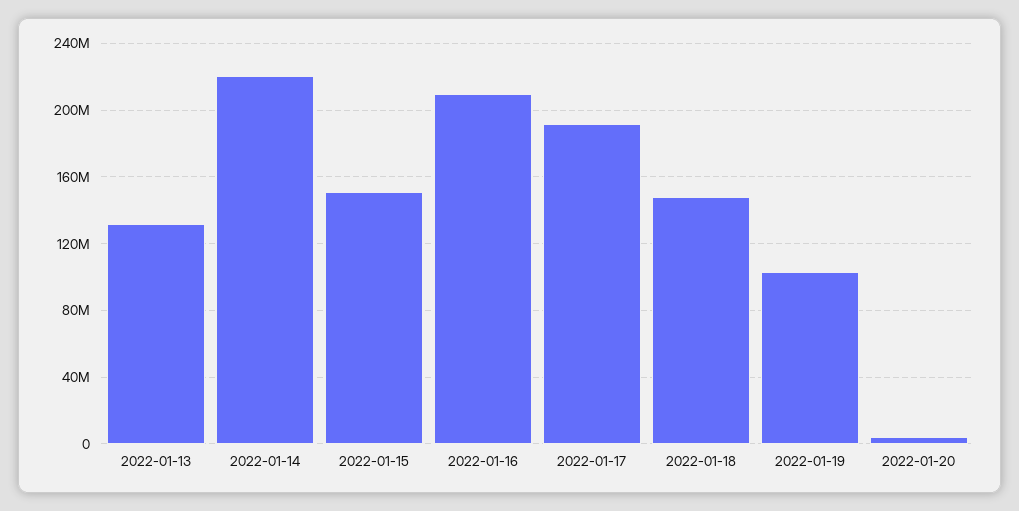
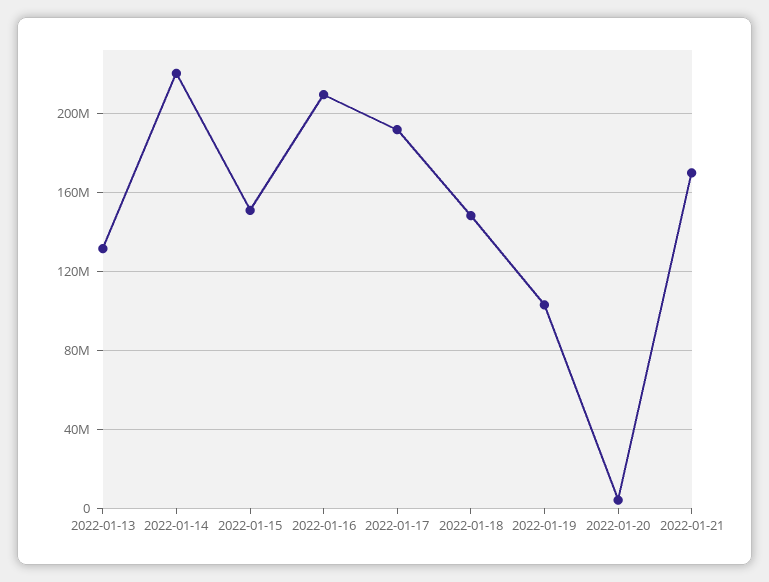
2022-01-21: none -> 170000000

